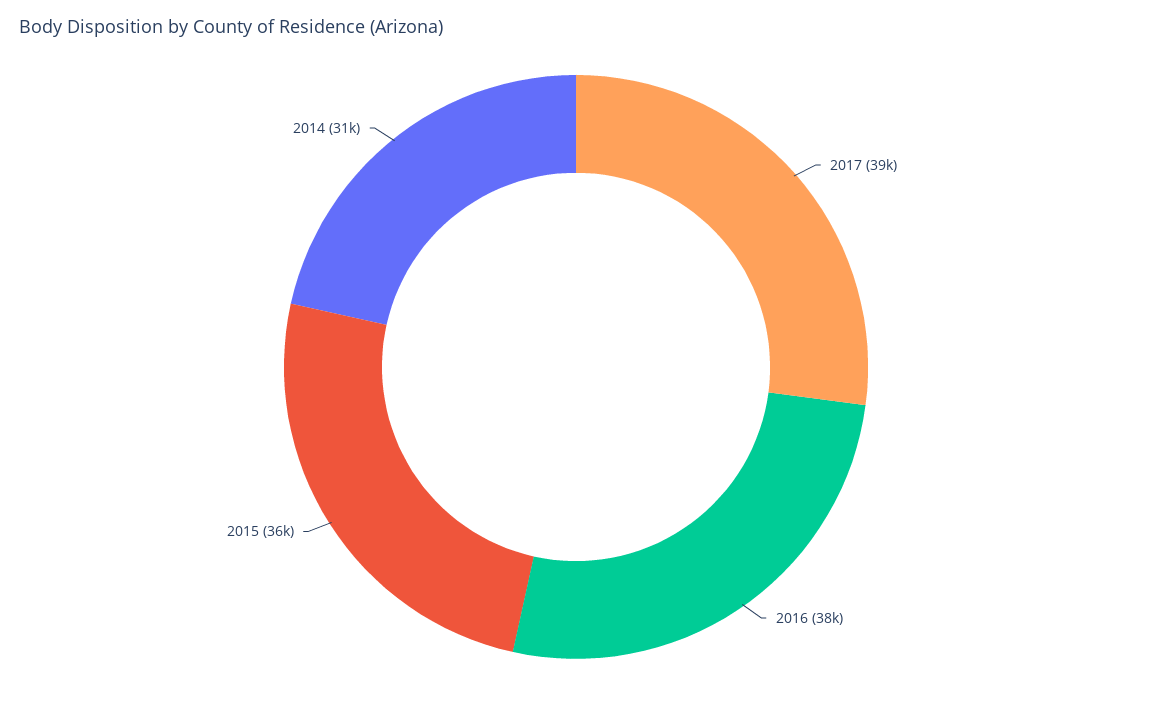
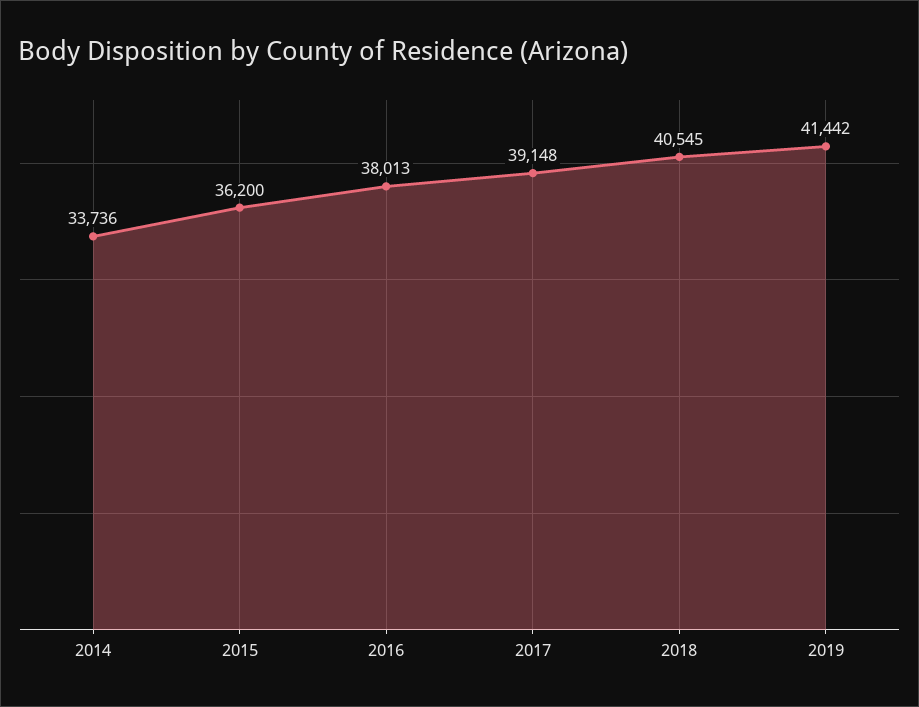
2014: 31000 -> 33736
2018: none -> 40545
2019: none -> 41442

